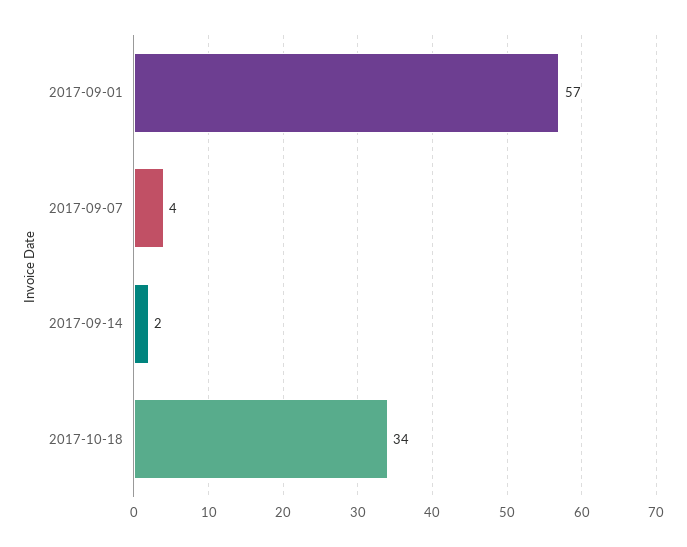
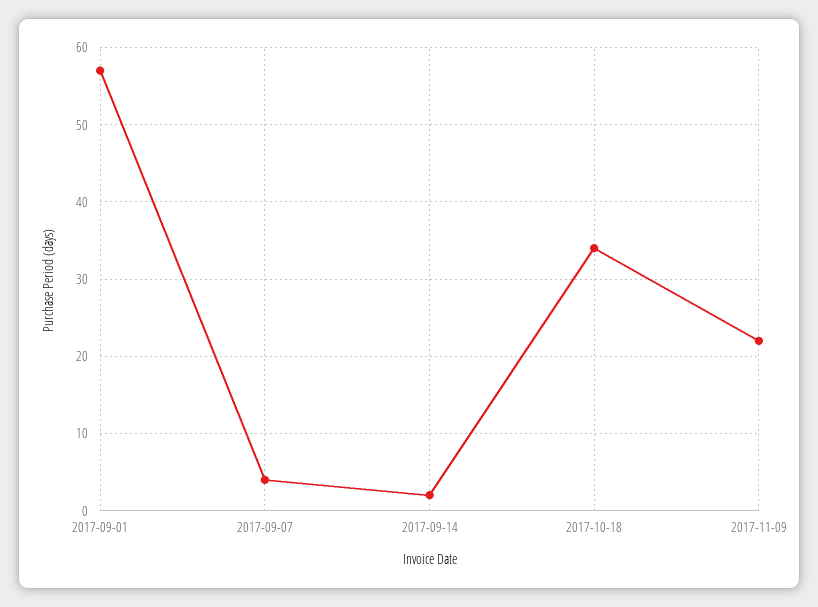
2017-11-09: none -> 22

